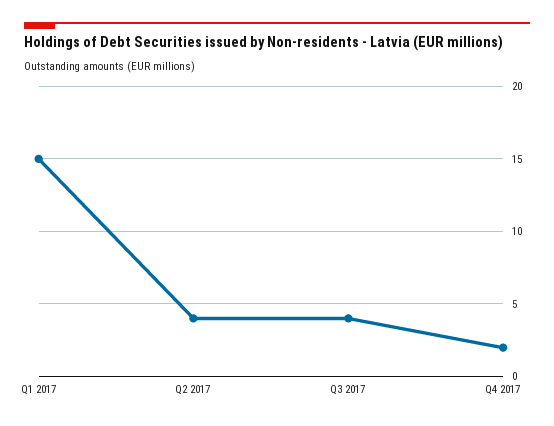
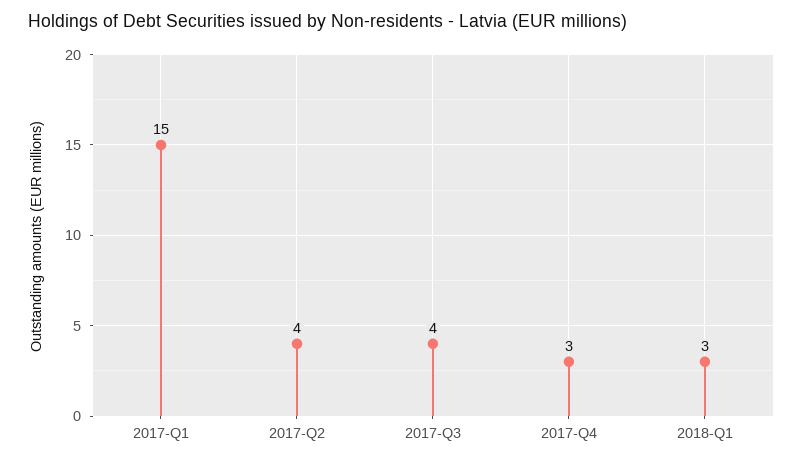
Q4 2017: 2 -> 3
2018-Q1: none -> 3

